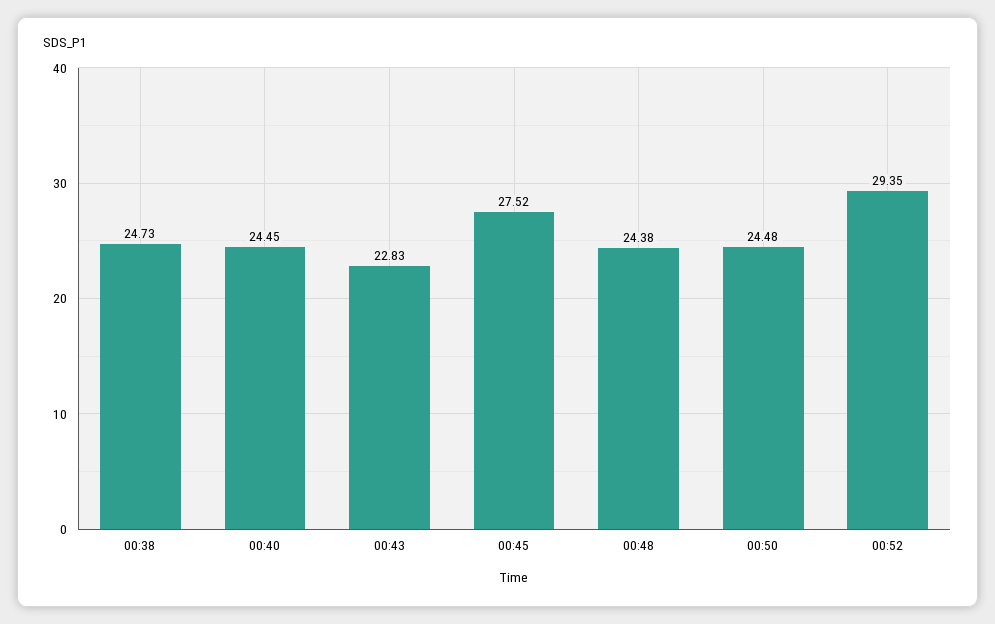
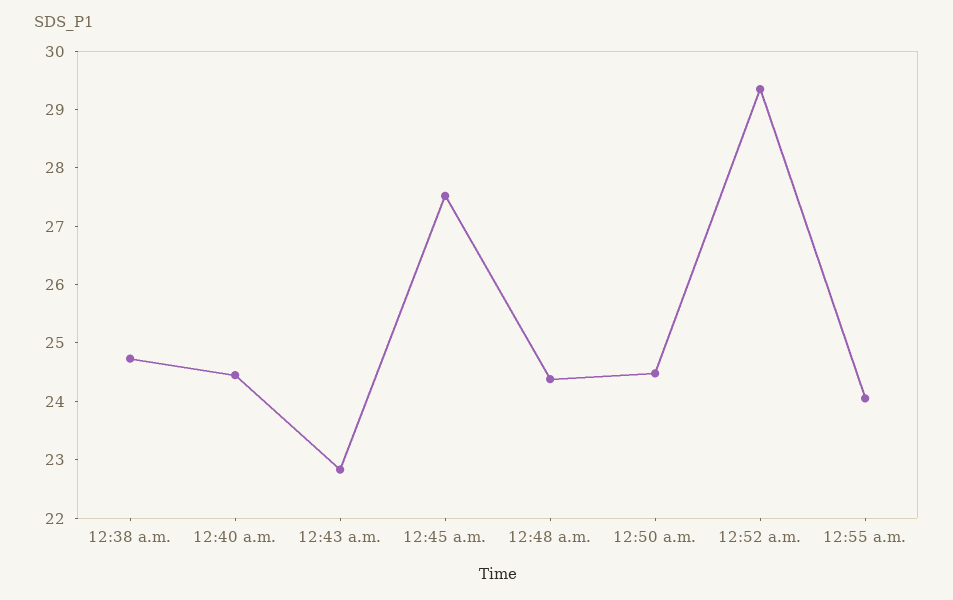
12:55 a.m.: none -> 24

